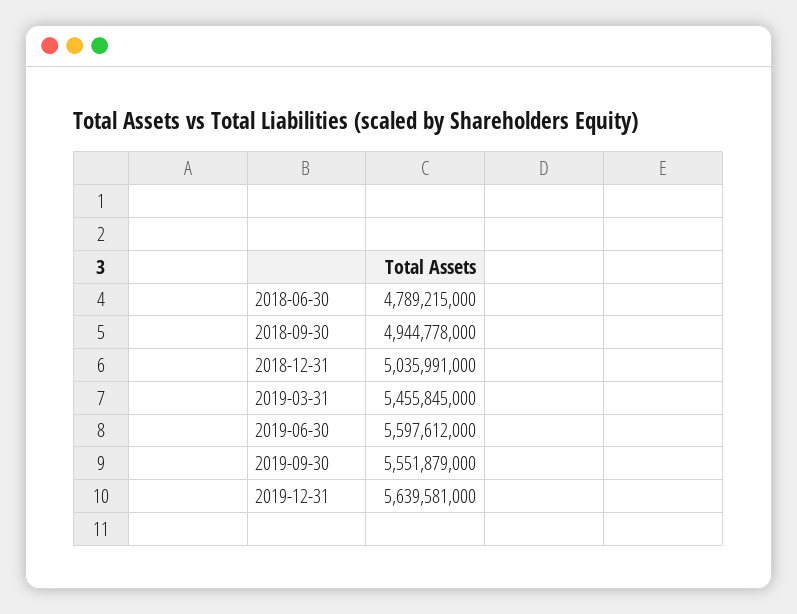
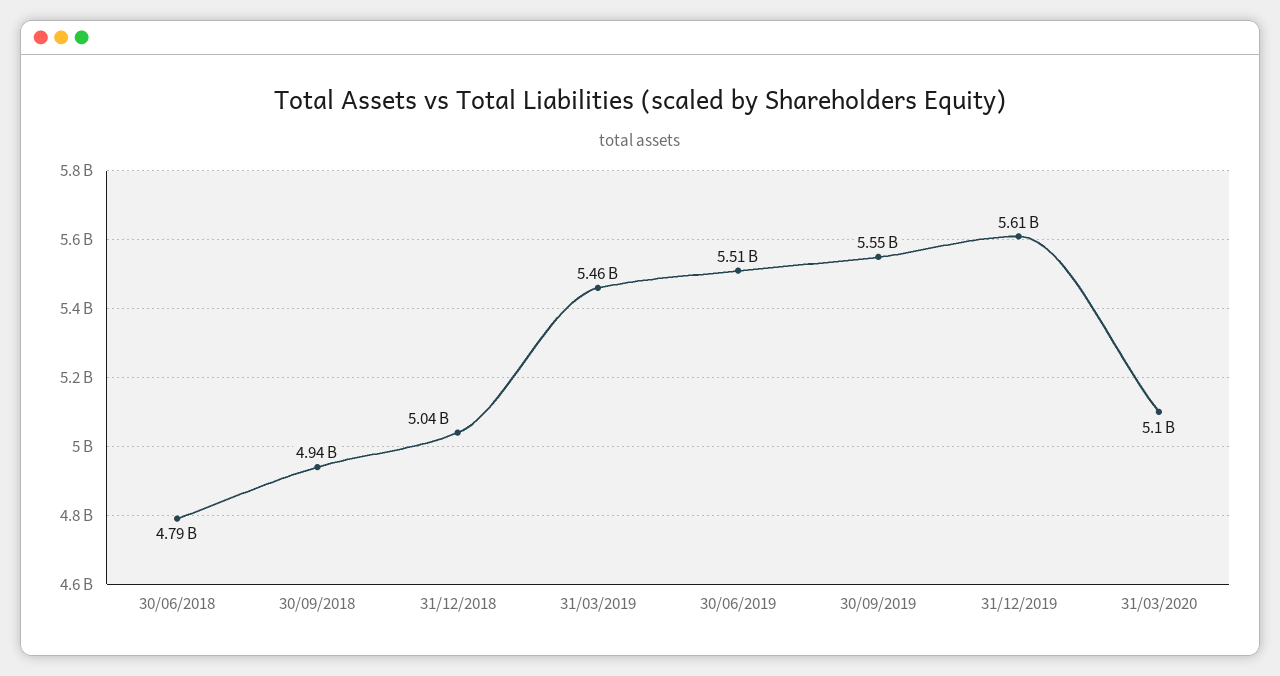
2019-06-30: 5597612000 -> 5510000000
2019-12-31: 5639581000 -> 5610000000
31/03/2020: none -> 5100000000

